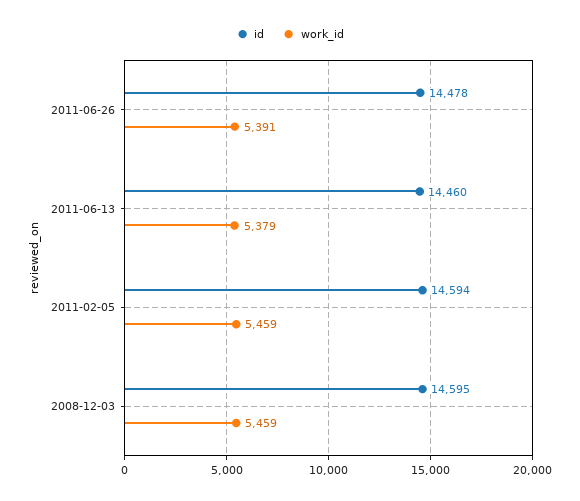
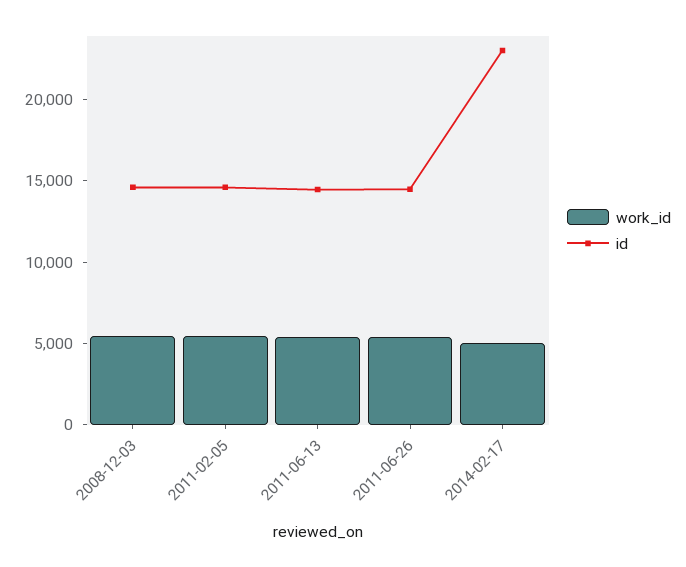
work_id, 2014-02-17: none -> 5000
id, 2014-02-17: none -> 23000

